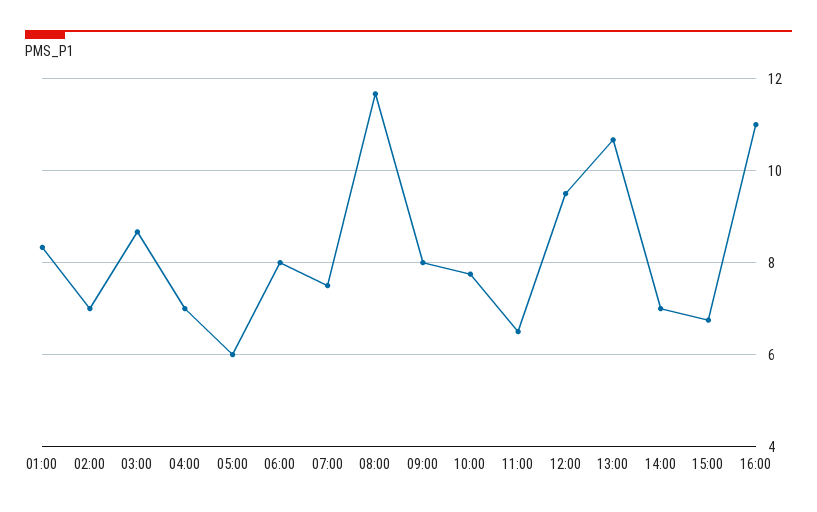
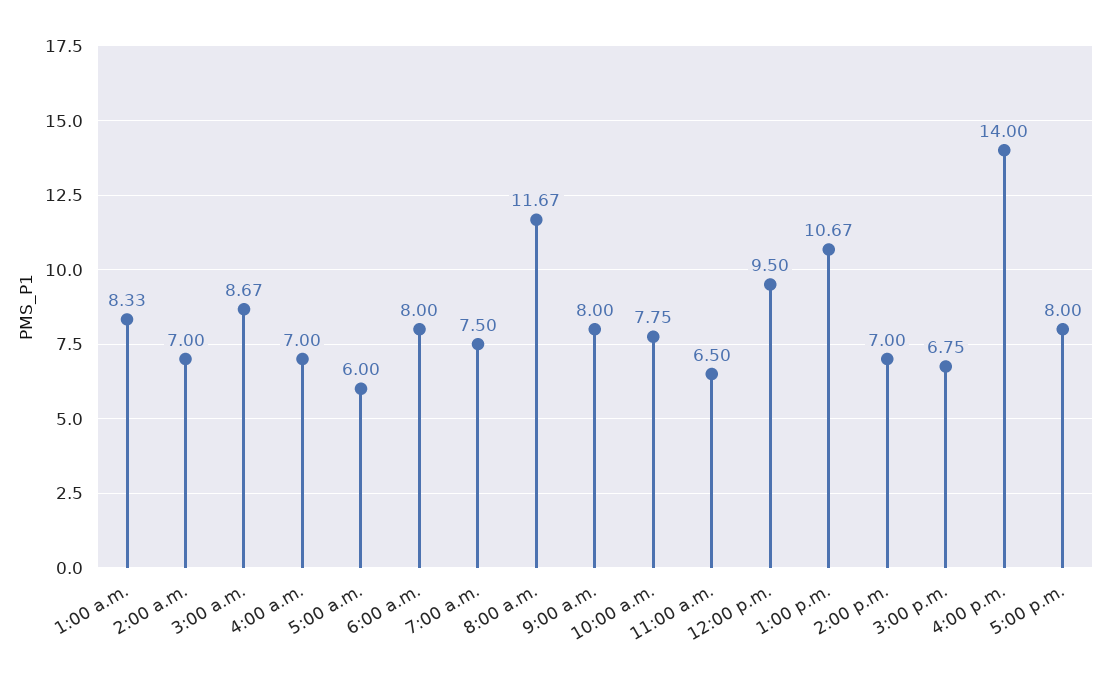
16:00: 11 -> 14
5:00 p.m.: none -> 8

